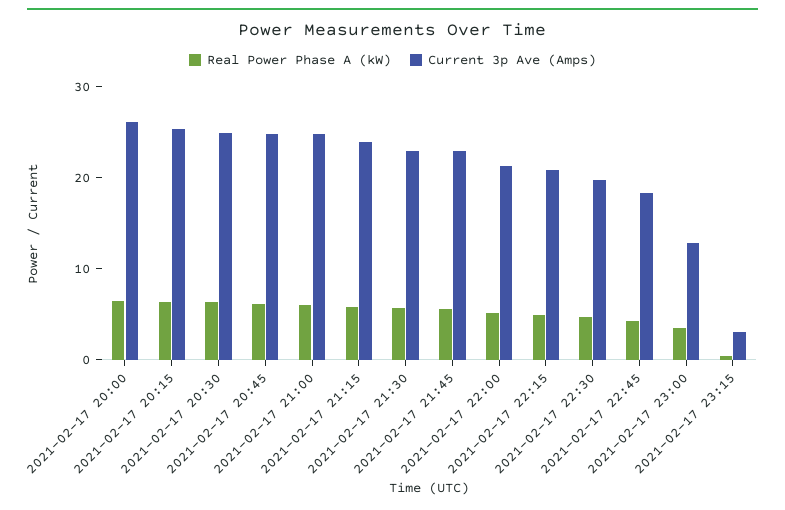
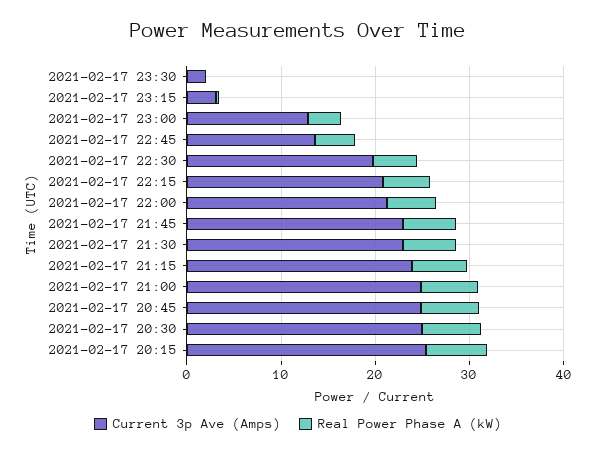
Real Power Phase A (kW), 2021-02-17 20:00: 6 -> none
Current 3p Ave (Amps), 2021-02-17 20:00: 26 -> none
Current 3p Ave (Amps), 2021-02-17 22:45: 18 -> 14
Current 3p Ave (Amps), 2021-02-17 23:30: none -> 2
Real Power Phase A (kW), 2021-02-17 23:30: none -> 0

